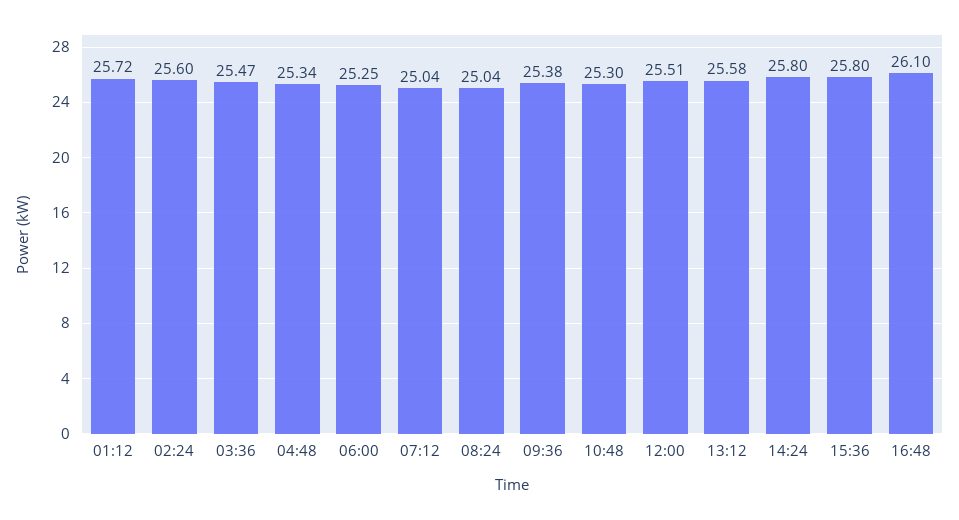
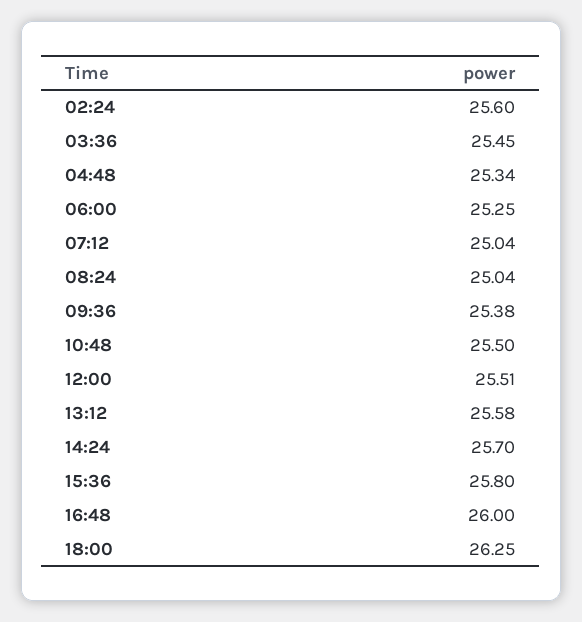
01:12: 25.72 -> none
03:36: 25.47 -> 25.45
10:48: 25.3 -> 25.5
14:24: 25.8 -> 25.7
16:48: 26.1 -> 26
18:00: none -> 26.25

